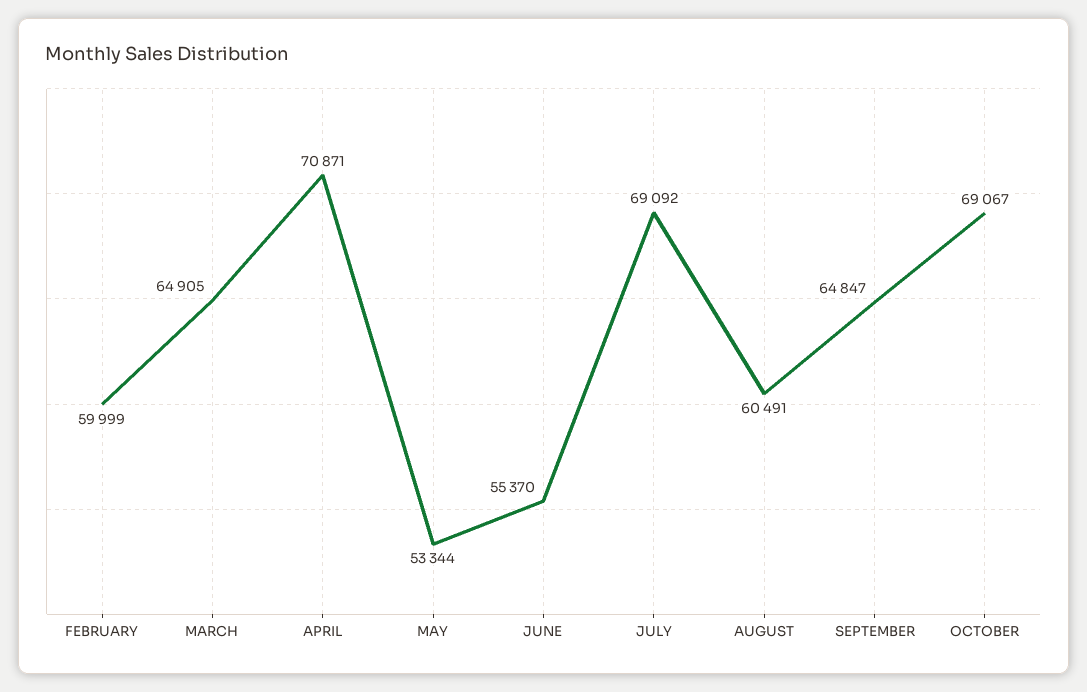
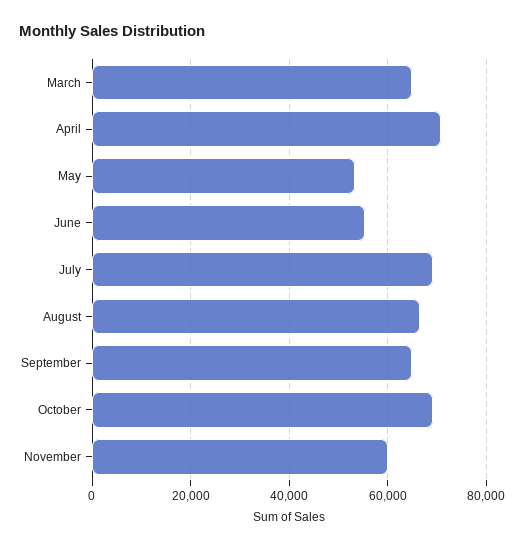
FEBRUARY: 59999 -> none
AUGUST: 60491 -> 66000
November: none -> 60000

